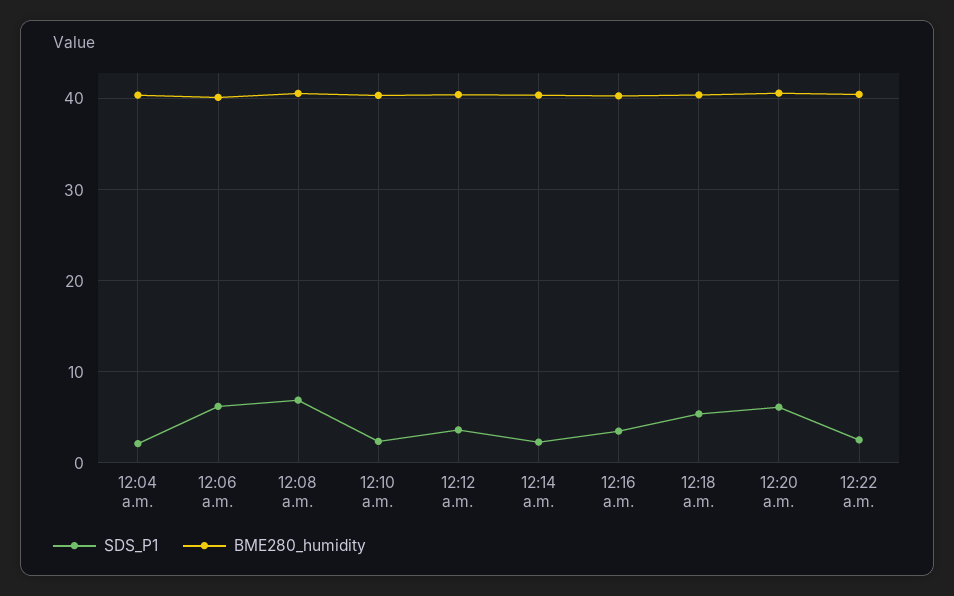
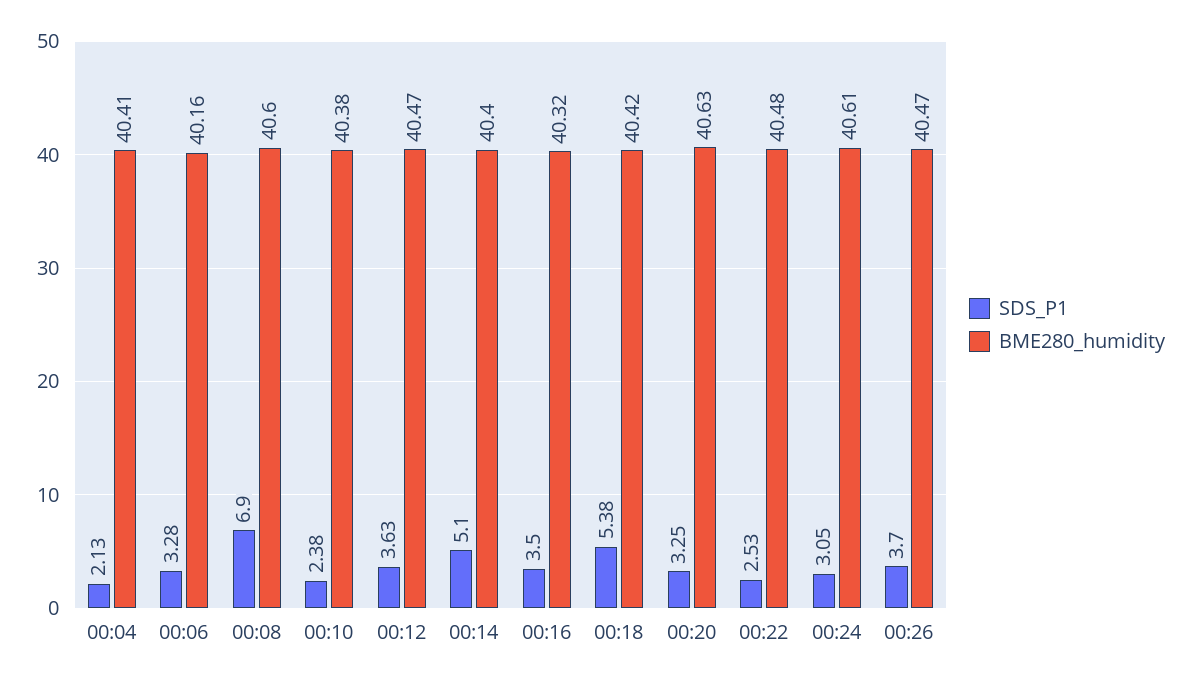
SDS_P1, 12:06 a.m.: 6 -> 3.28
SDS_P1, 12:14 a.m.: 2 -> 5.1
SDS_P1, 12:20 a.m.: 6 -> 3.25
SDS_P1, 00:24: none -> 3.05
BME280_humidity, 00:24: none -> 40.61
SDS_P1, 00:26: none -> 3.7
BME280_humidity, 00:26: none -> 40.47

